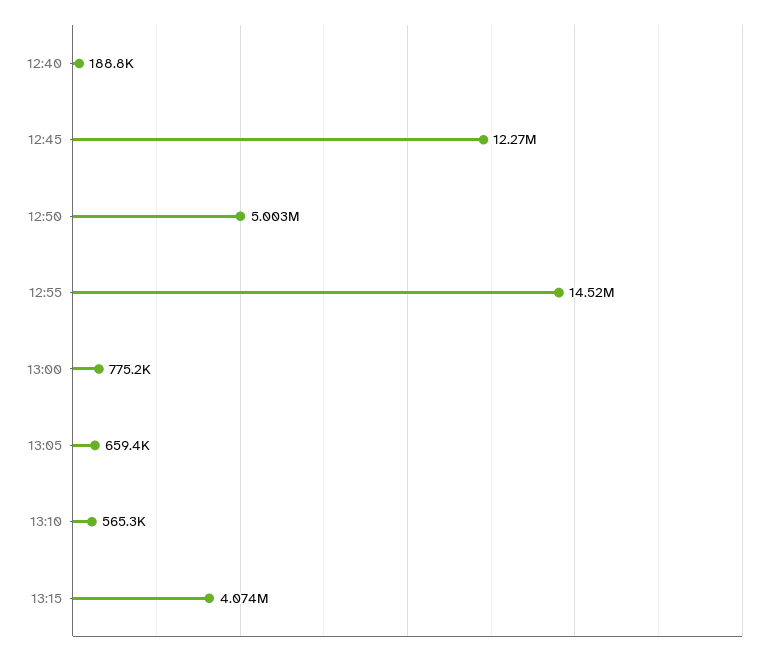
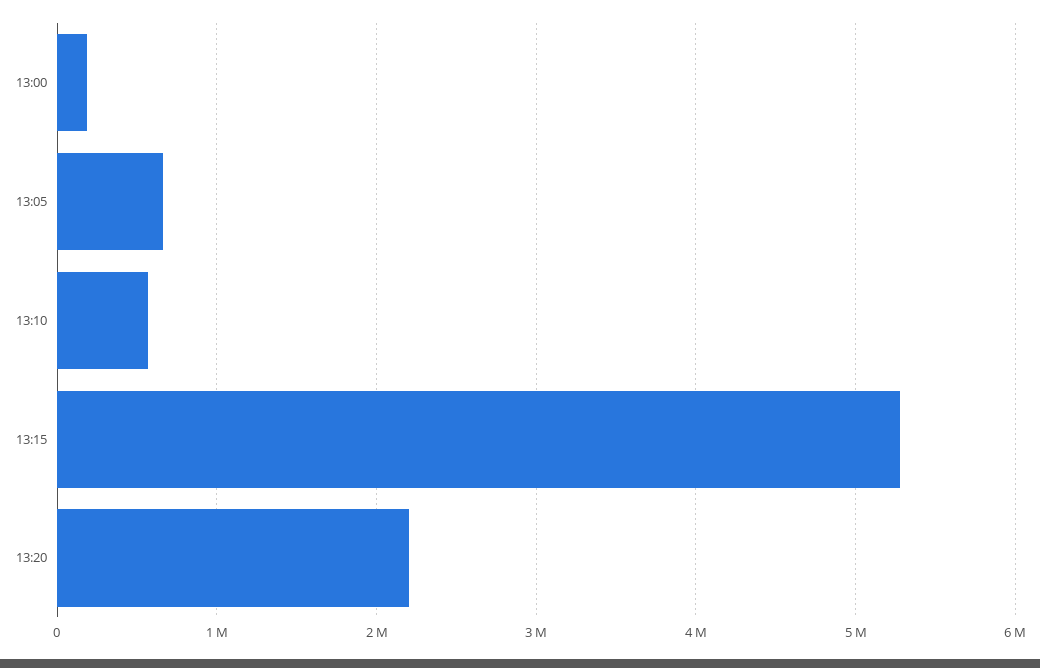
12:40: 188800 -> none
12:45: 12270000 -> none
12:50: 5003000 -> none
12:55: 14520000 -> none
13:00: 775200 -> 200000
13:15: 4074000 -> 5300000
13:20: none -> 2200000

